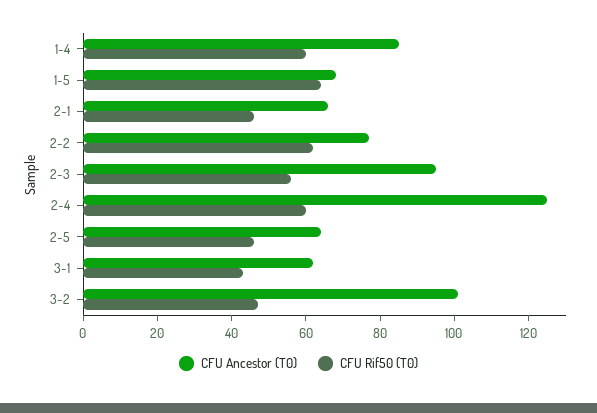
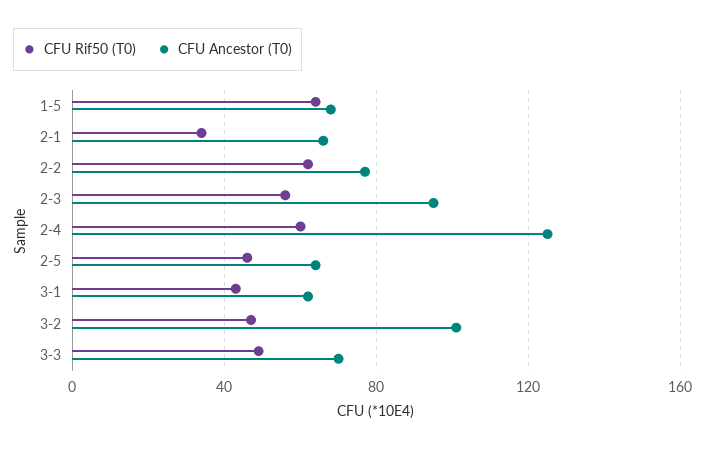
CFU Ancestor (T0), 1-4: 85 -> none
CFU Rif50 (T0), 1-4: 60 -> none
CFU Rif50 (T0), 2-1: 45 -> 35
CFU Rif50 (T0), 3-3: none -> 50
CFU Ancestor (T0), 3-3: none -> 70

